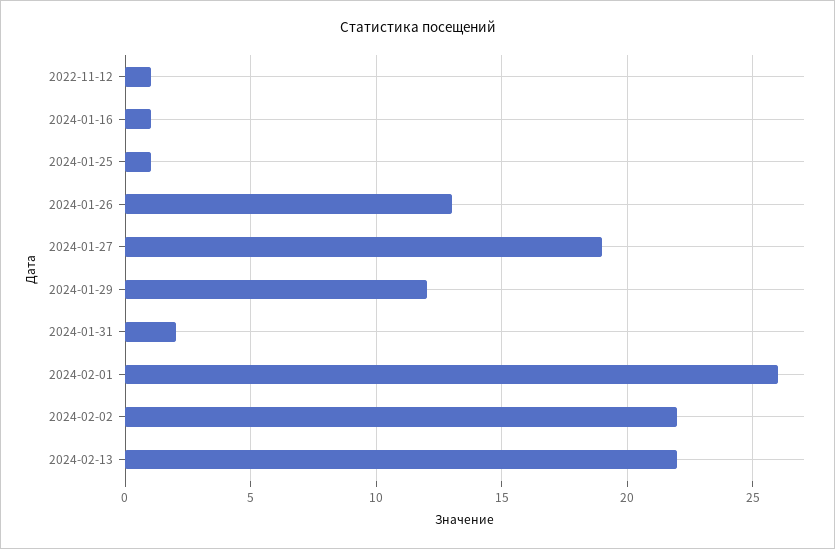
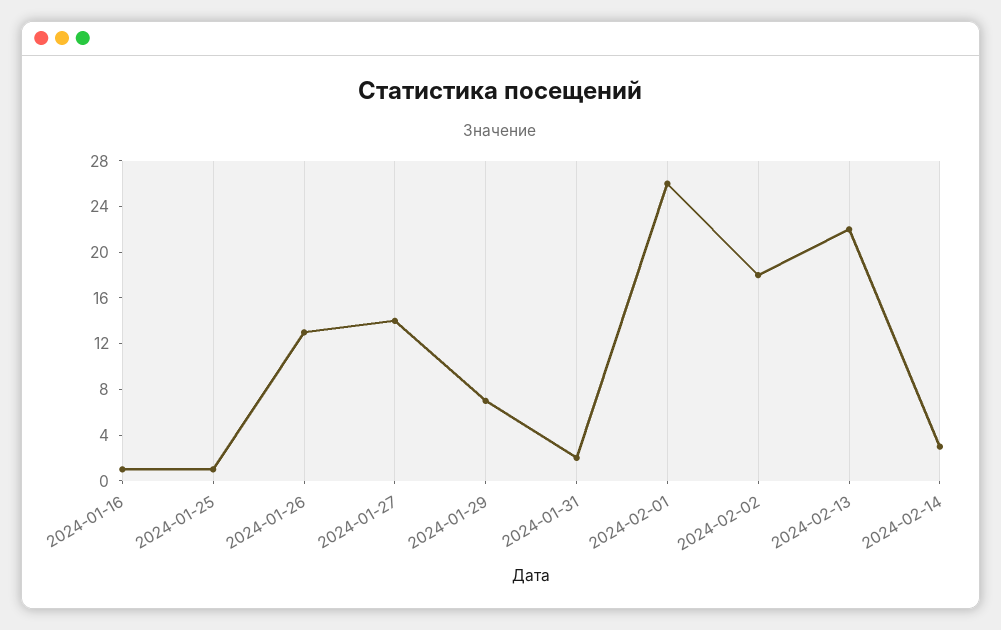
2022-11-12: 1 -> none
2024-01-27: 19 -> 14
2024-01-29: 12 -> 7
2024-02-02: 22 -> 18
2024-02-14: none -> 3

